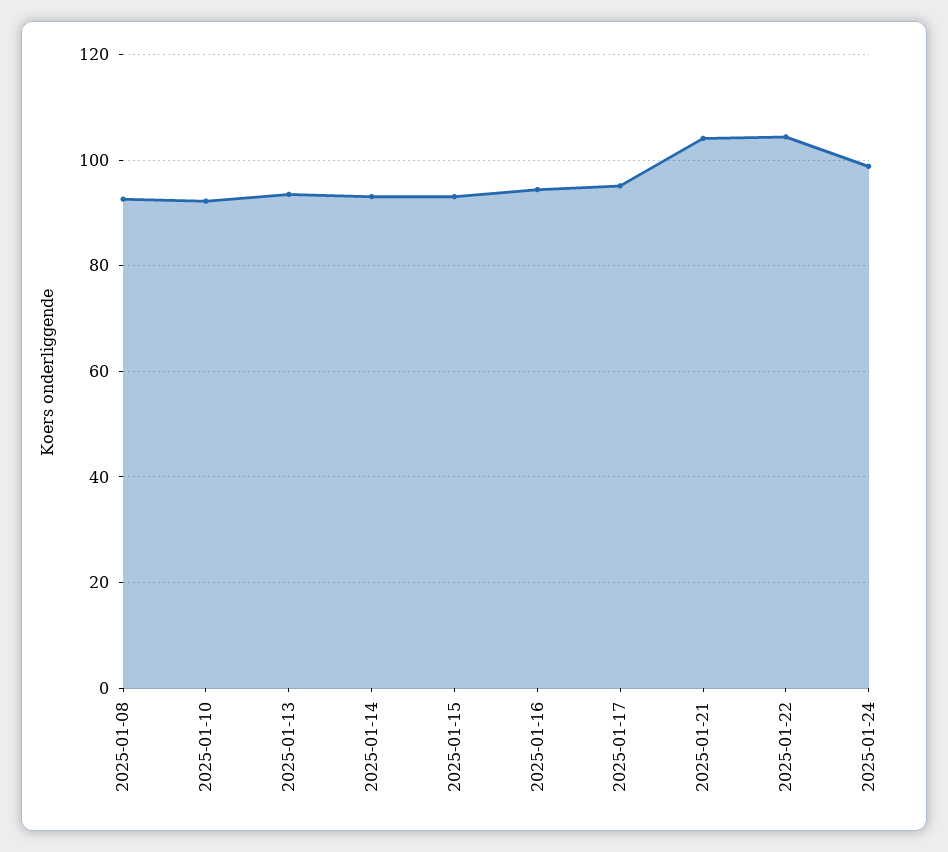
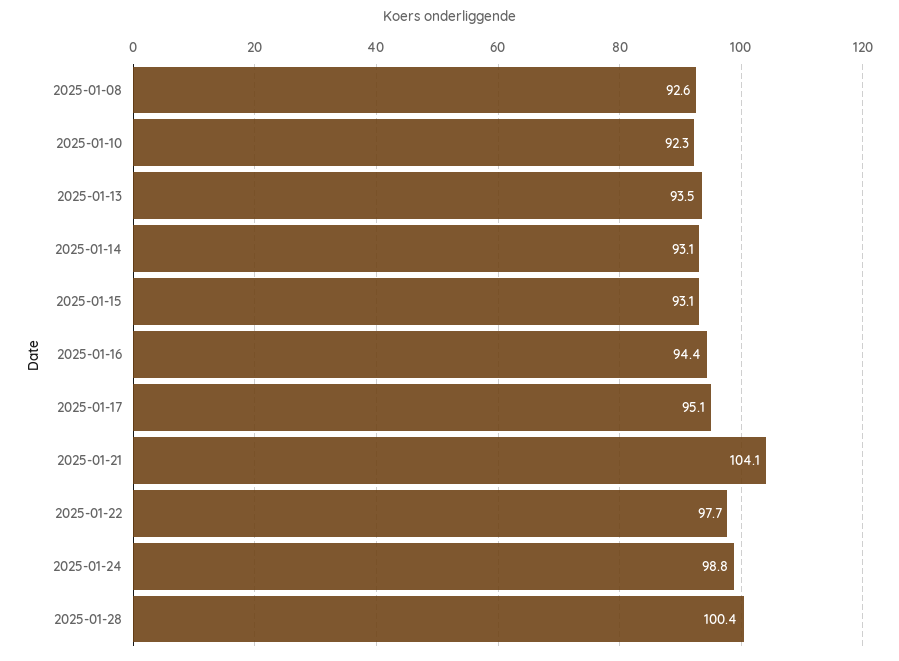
2025-01-22: 104 -> 97.7
2025-01-28: none -> 100.4

